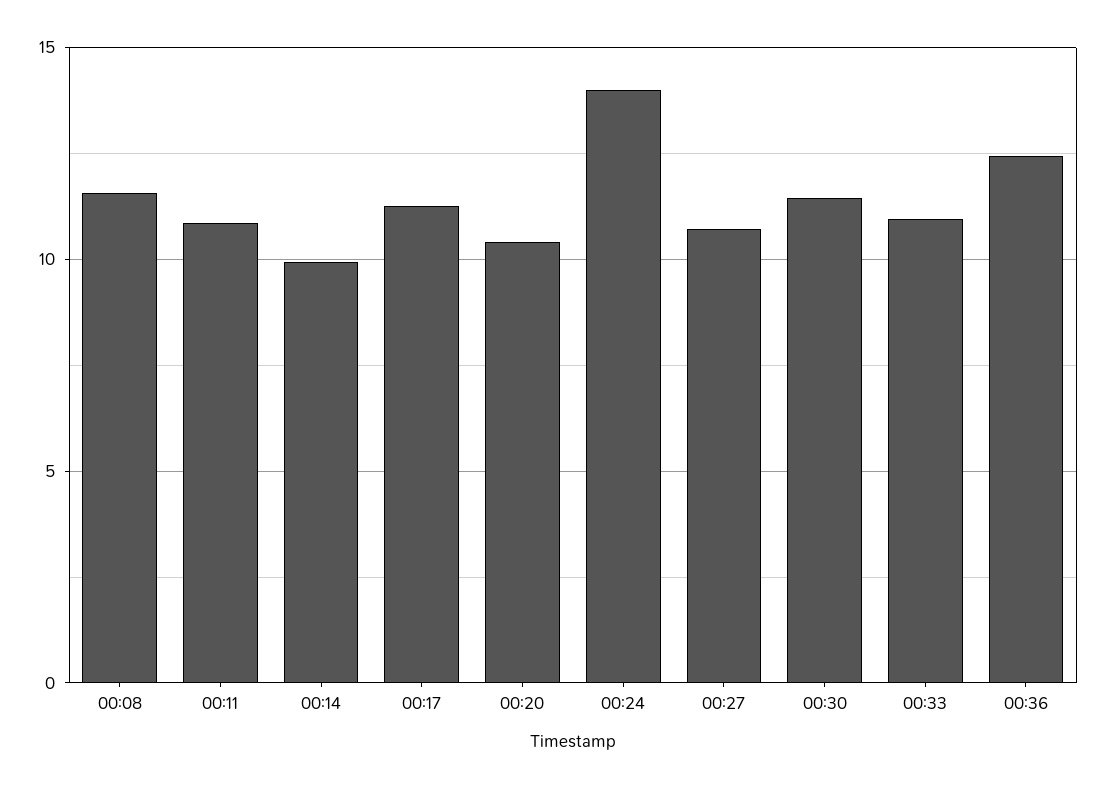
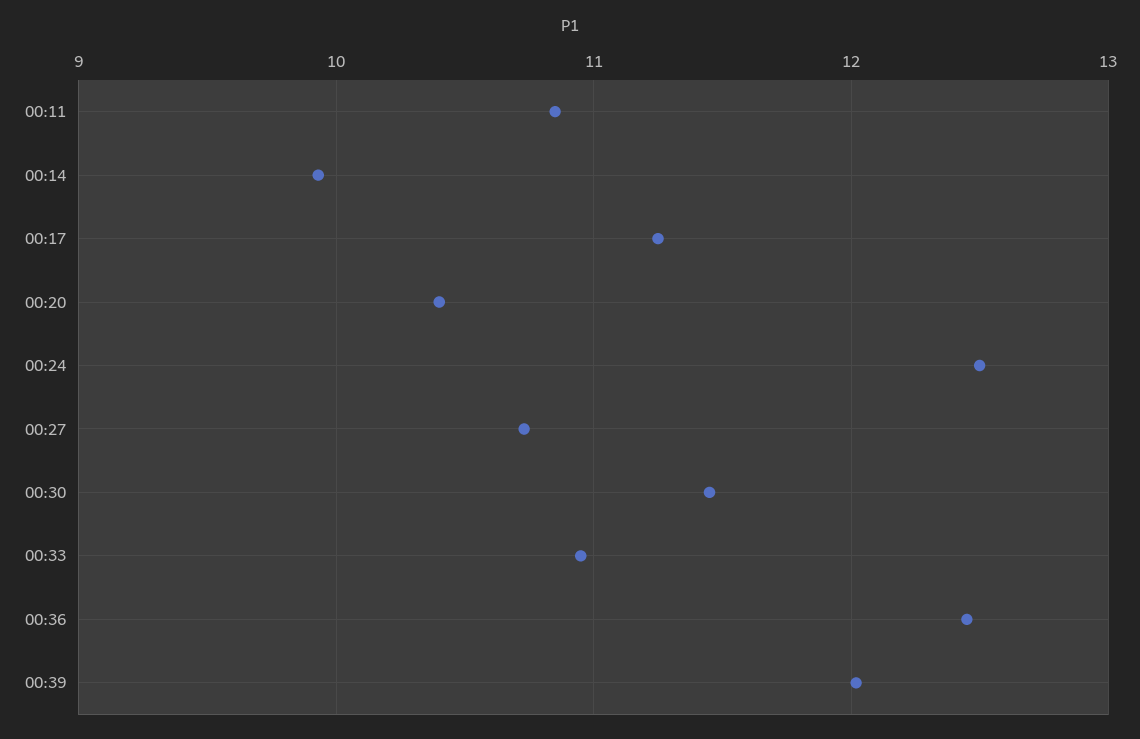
00:08: 11.5 -> none
00:24: 14 -> 12.5
00:39: none -> 12

